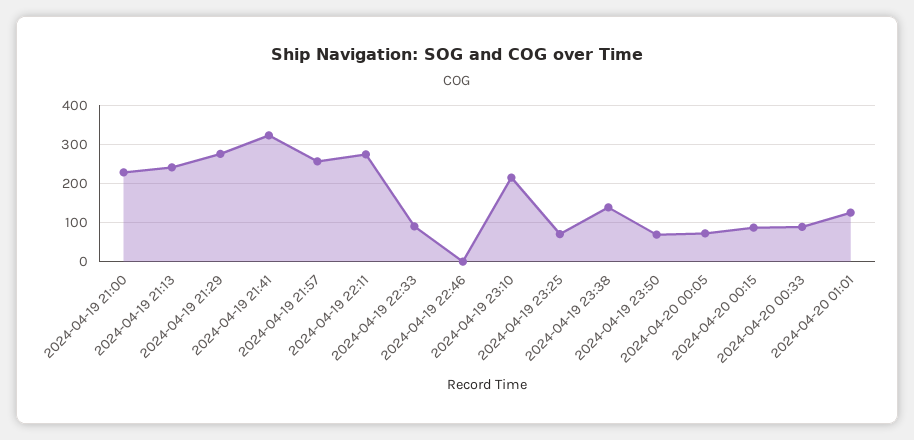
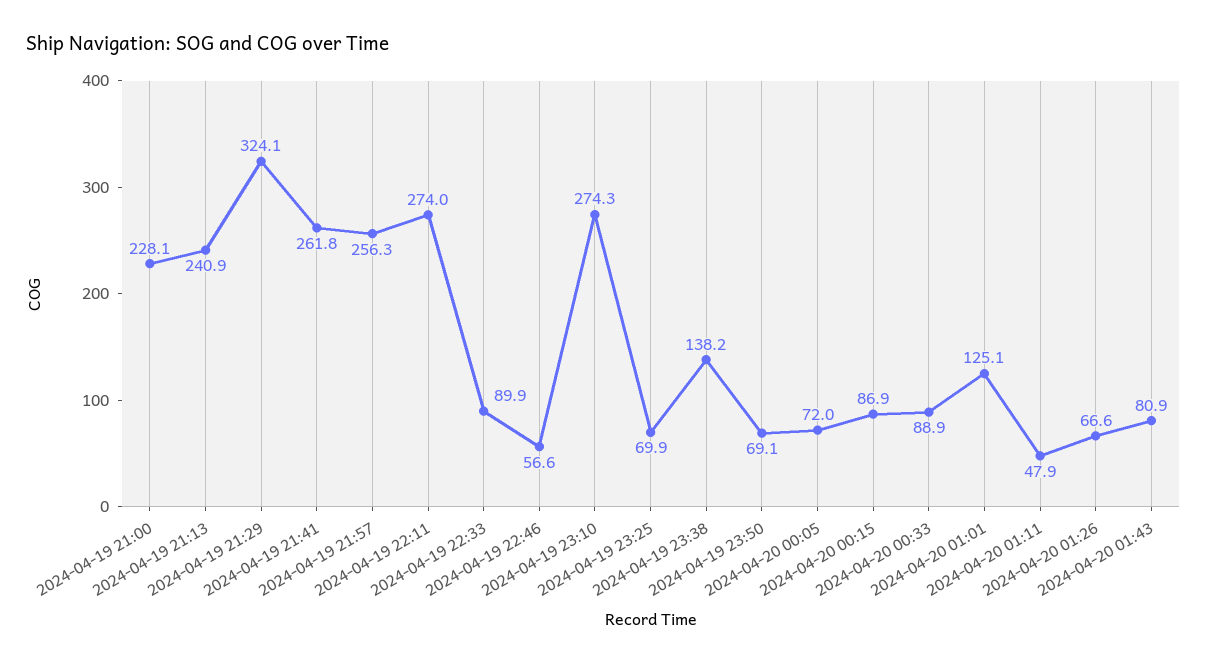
2024-04-19 21:29: 280 -> 324.1
2024-04-19 21:41: 320 -> 261.8
2024-04-19 22:46: 0 -> 56.6
2024-04-19 23:10: 220 -> 274.3
2024-04-20 01:11: none -> 47.9
2024-04-20 01:26: none -> 66.6
2024-04-20 01:43: none -> 80.9

